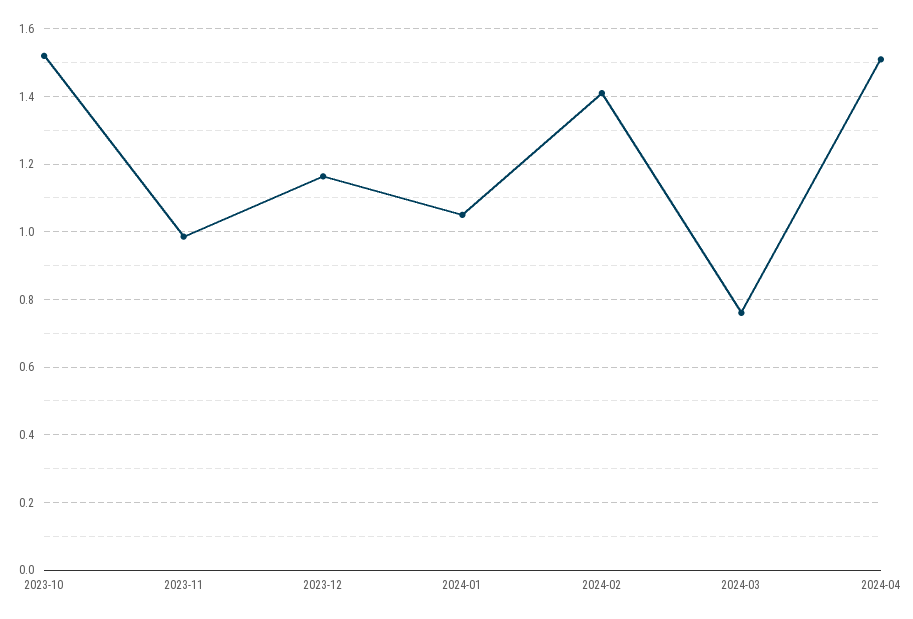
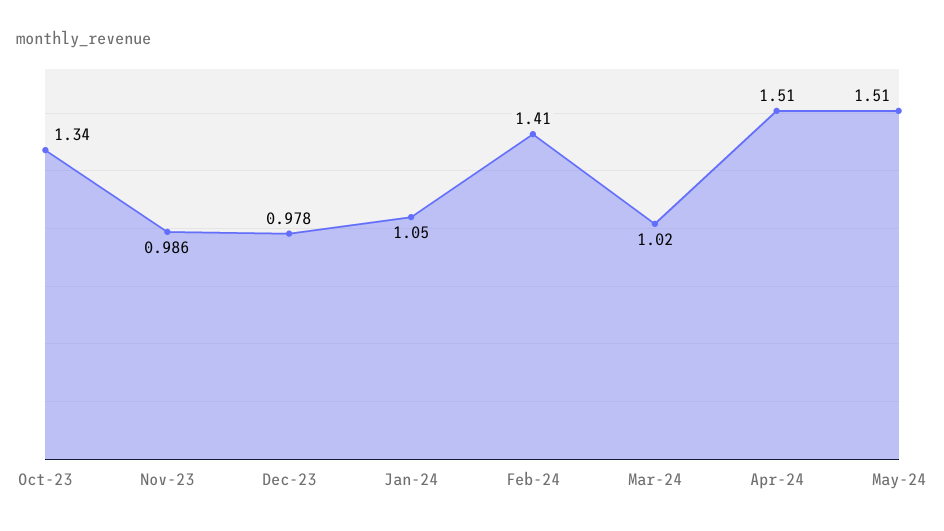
2023-10: 1.52 -> 1.34
2023-12: 1.16 -> 0.978
2024-03: 0.76 -> 1.02
May-24: none -> 1.51

